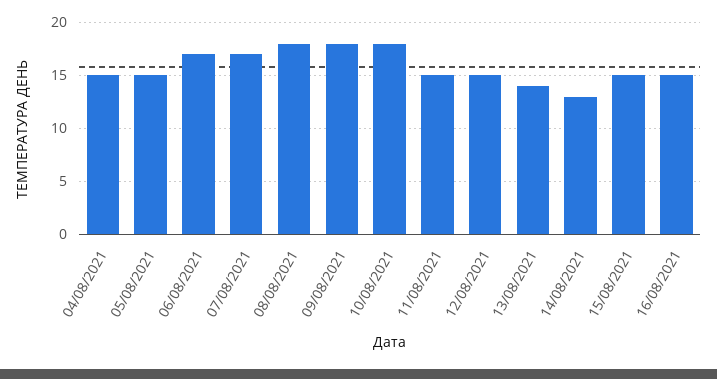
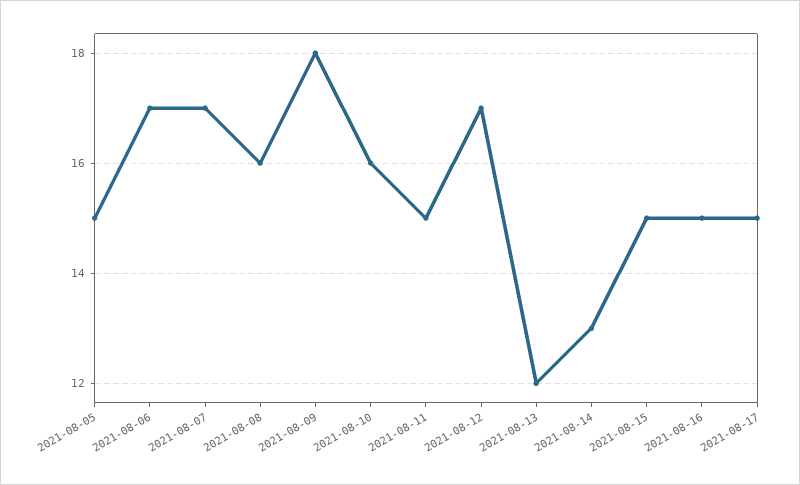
04/08/2021: 15 -> none
08/08/2021: 18 -> 16
10/08/2021: 18 -> 16
12/08/2021: 15 -> 17
13/08/2021: 14 -> 12
2021-08-17: none -> 15

